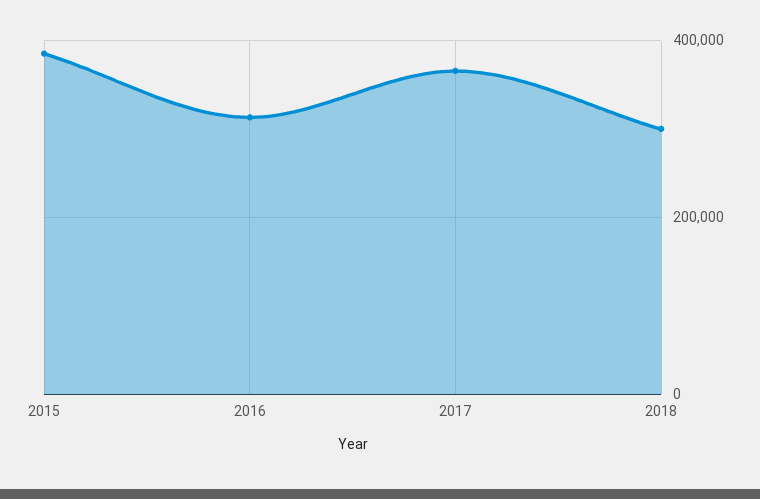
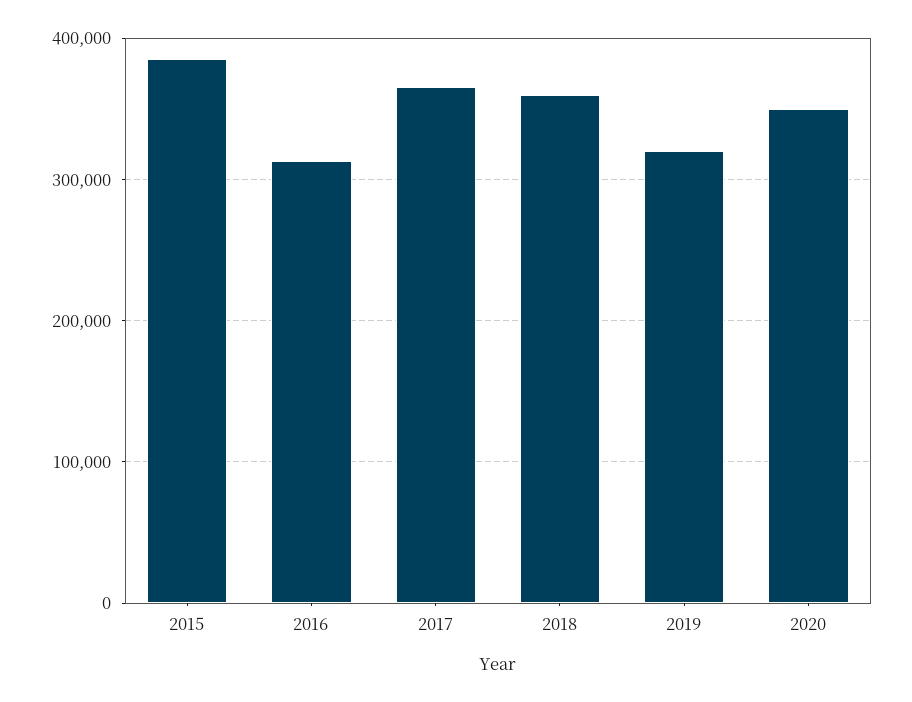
2018: 300000 -> 360000
2019: none -> 320000
2020: none -> 350000

